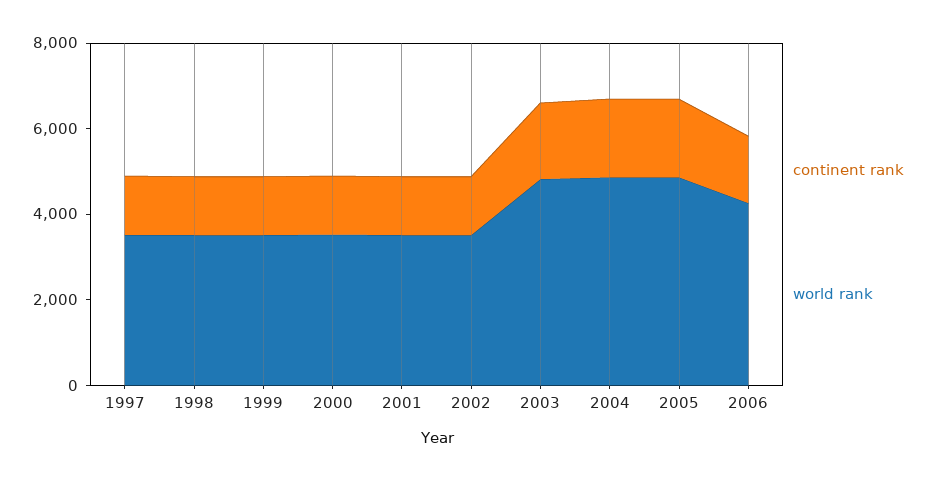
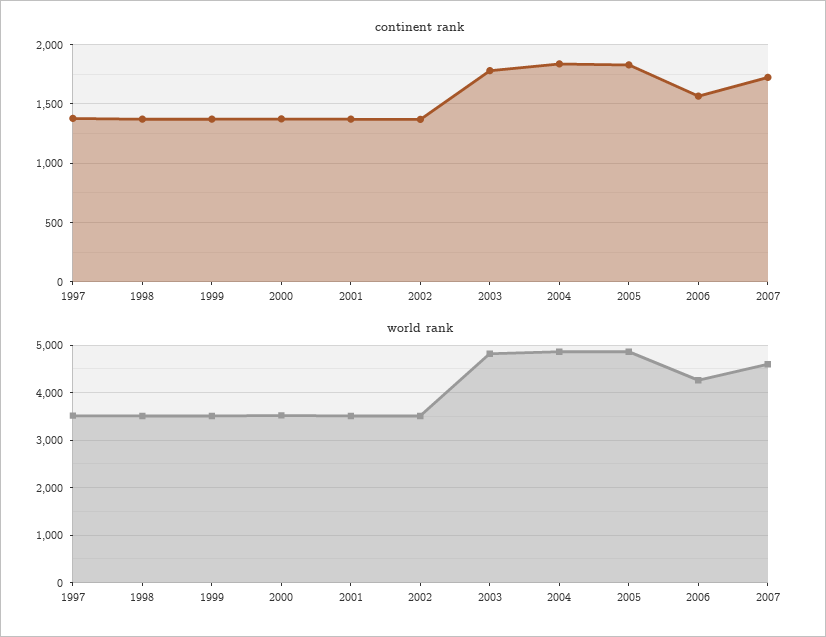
continent rank, 2007: none -> 1700
world rank, 2007: none -> 4600

